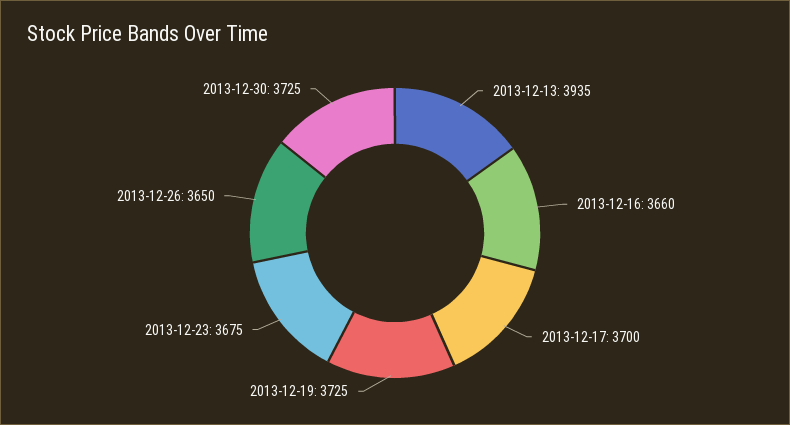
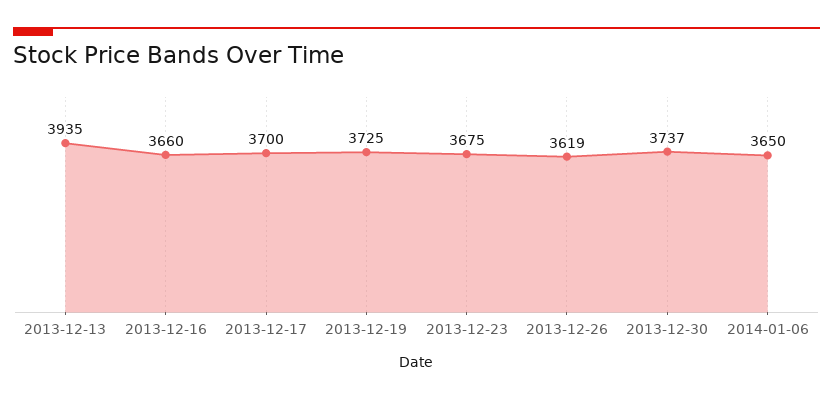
2013-12-26: 3650 -> 3619
2013-12-30: 3725 -> 3737
2014-01-06: none -> 3650

